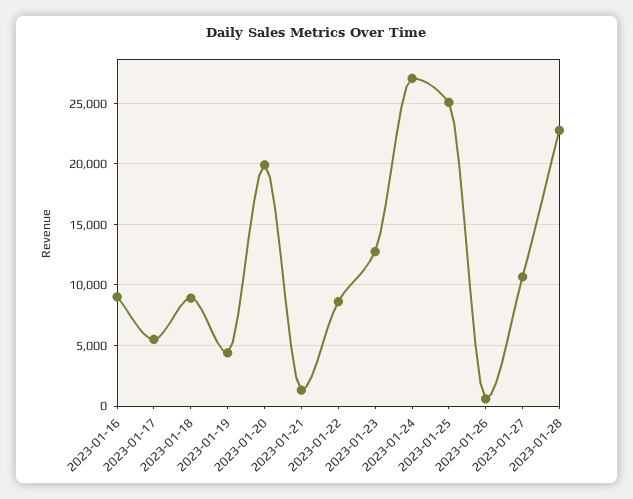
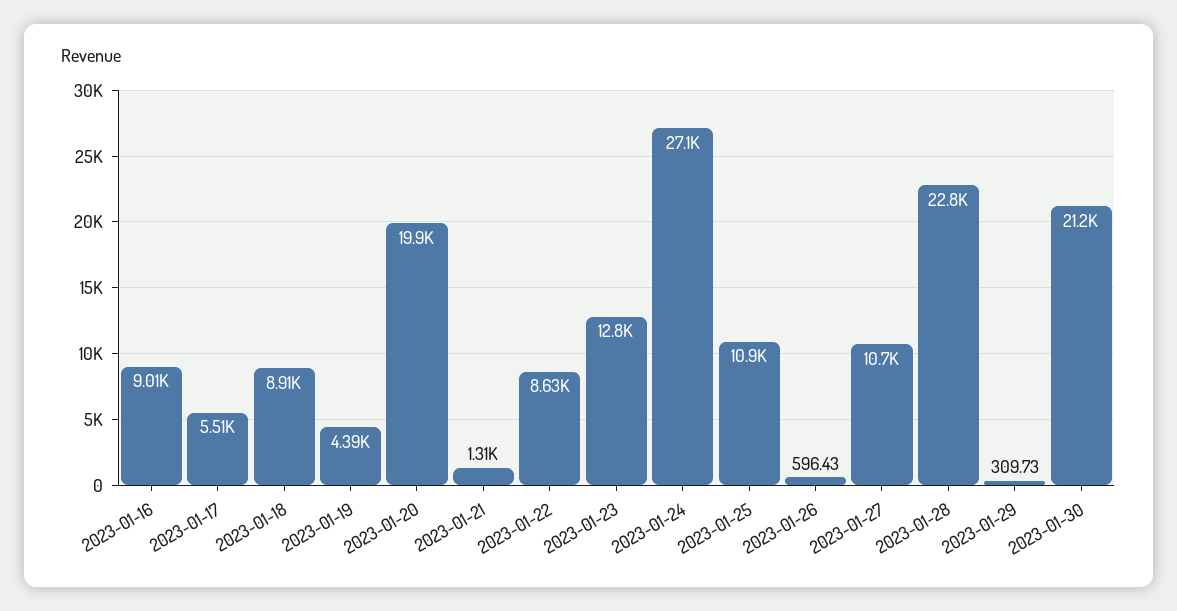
2023-01-25: 25000 -> 10900
2023-01-29: none -> 309.73
2023-01-30: none -> 21200

